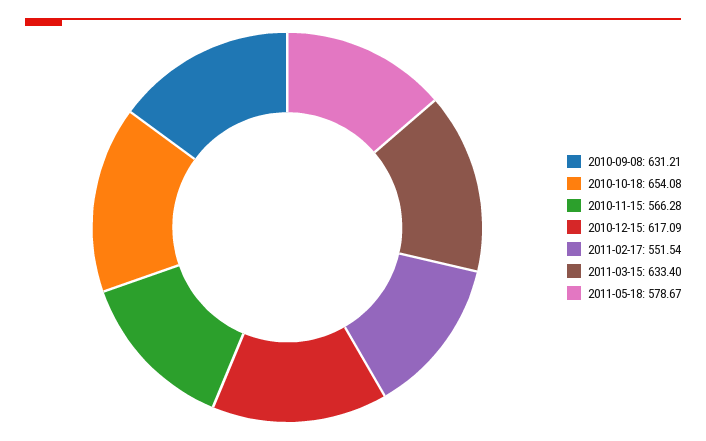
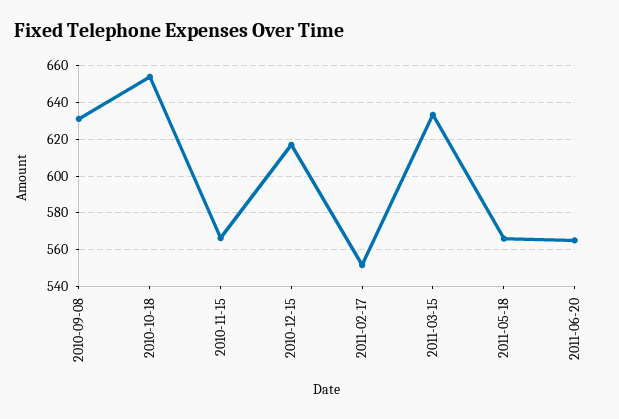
2011-05-18: 578.67 -> 565
2011-06-20: none -> 565

